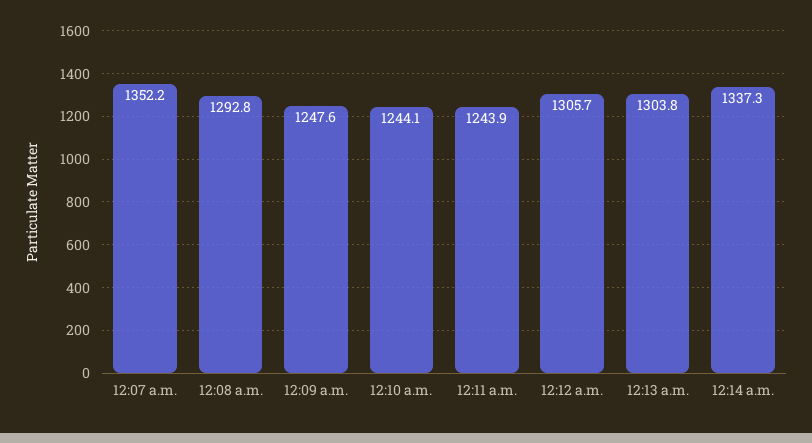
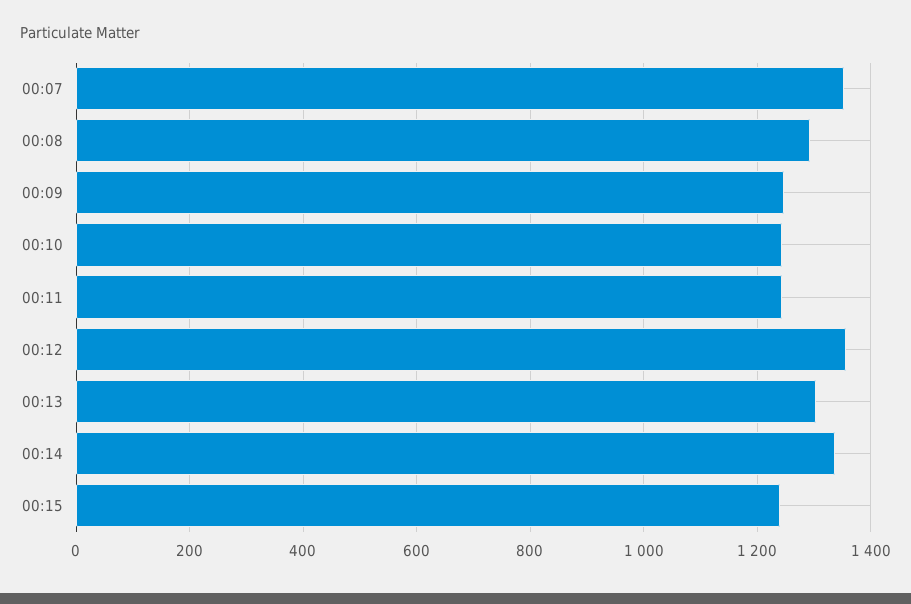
12:12 a.m.: 1305.7 -> 1360
00:15: none -> 1240

